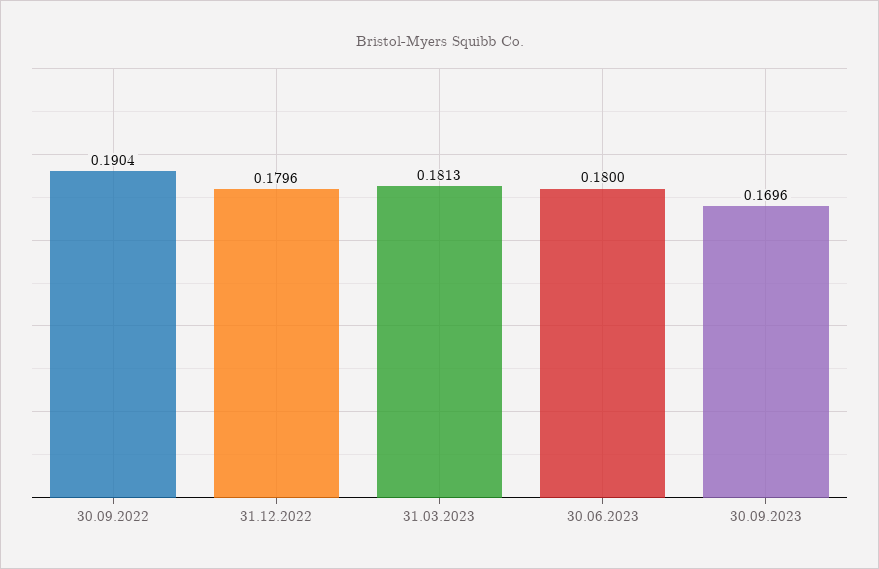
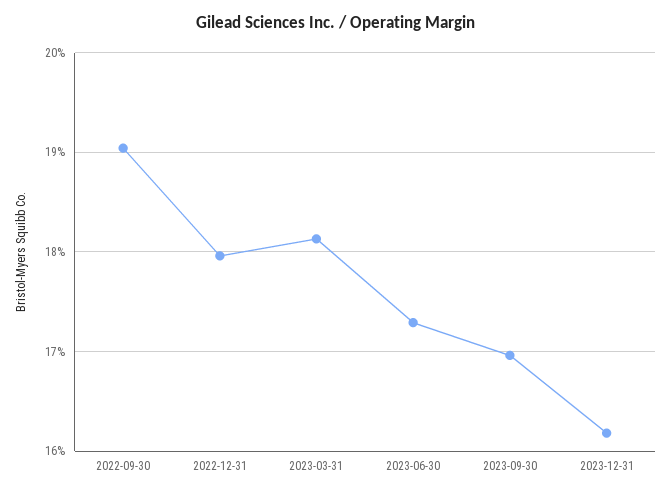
30.06.2023: 0.18 -> 0.173
2023-12-31: none -> 0.162

